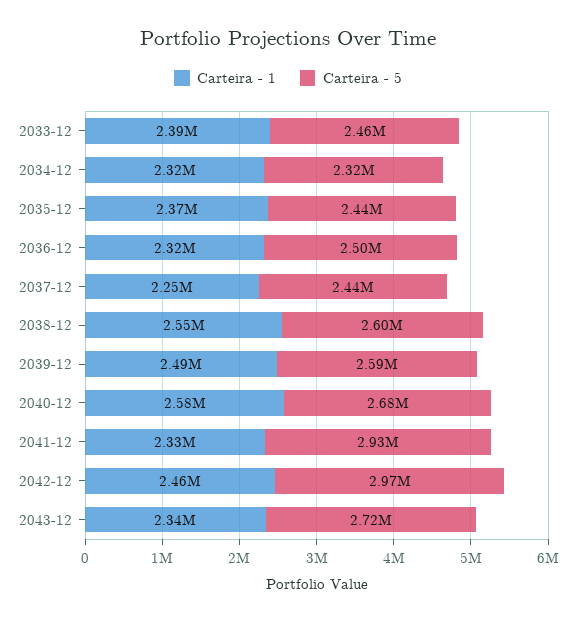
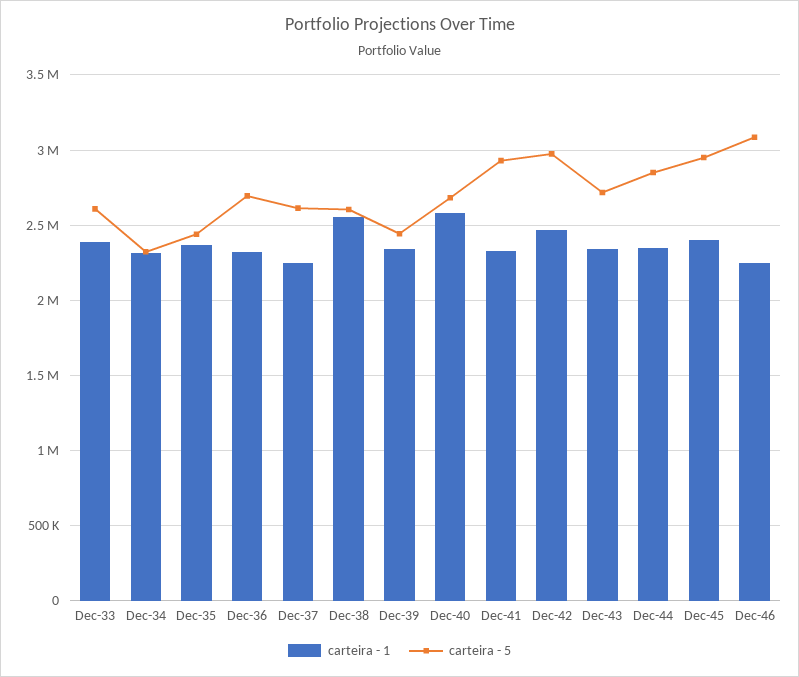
Carteira - 5, 2033-12: 2460000 -> 2600000
Carteira - 5, 2036-12: 2500000 -> 2700000
Carteira - 5, 2037-12: 2440000 -> 2600000
Carteira - 1, 2039-12: 2490000 -> 2350000
Carteira - 5, 2039-12: 2590000 -> 2450000
Carteira - 1, Dec-44: none -> 2350000
Carteira - 5, Dec-44: none -> 2850000
Carteira - 1, Dec-45: none -> 2400000
Carteira - 5, Dec-45: none -> 2950000
Carteira - 1, Dec-46: none -> 2250000
Carteira - 5, Dec-46: none -> 3100000

